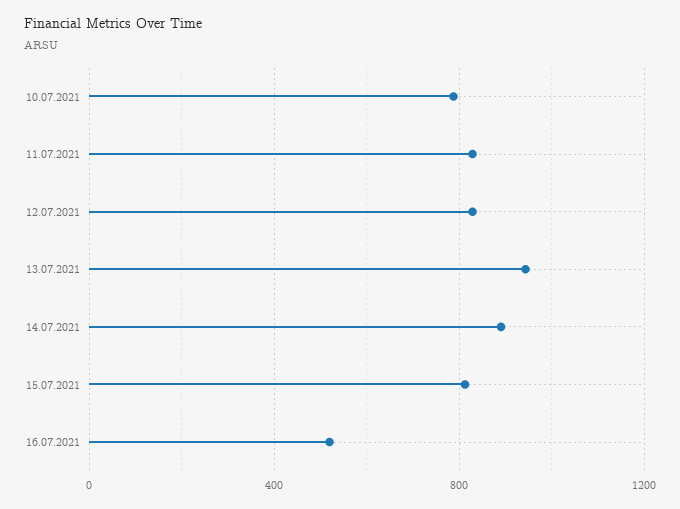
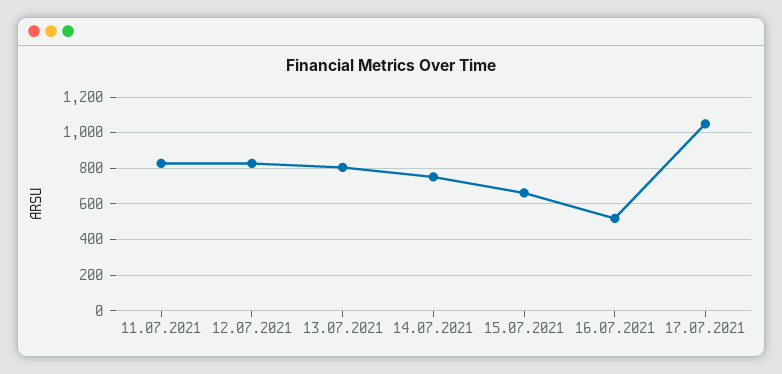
10.07.2021: 800 -> none
13.07.2021: 950 -> 800
14.07.2021: 900 -> 750
15.07.2021: 800 -> 650
17.07.2021: none -> 1050

